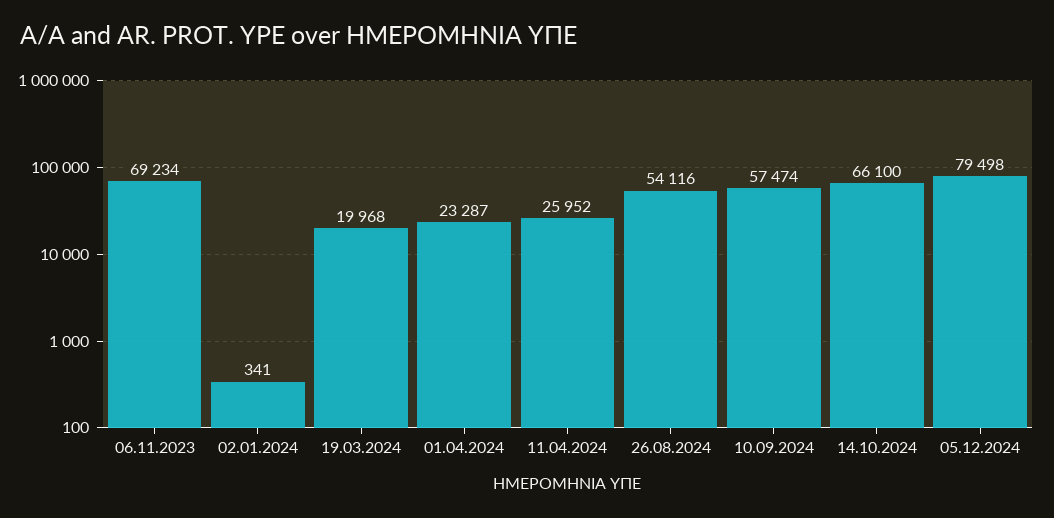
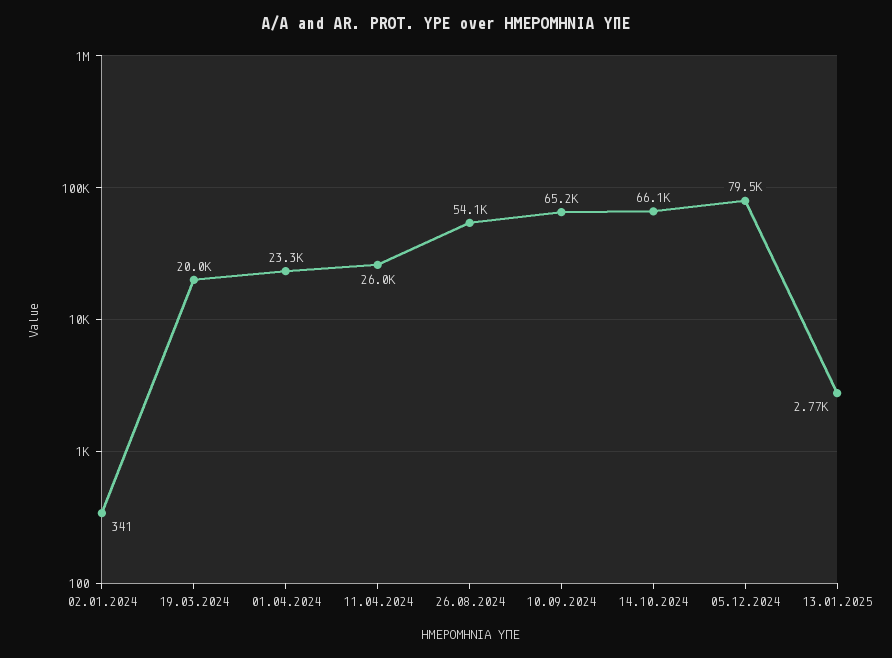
06.11.2023: 69234 -> none
10.09.2024: 57474 -> 65200
13.01.2025: none -> 2770

